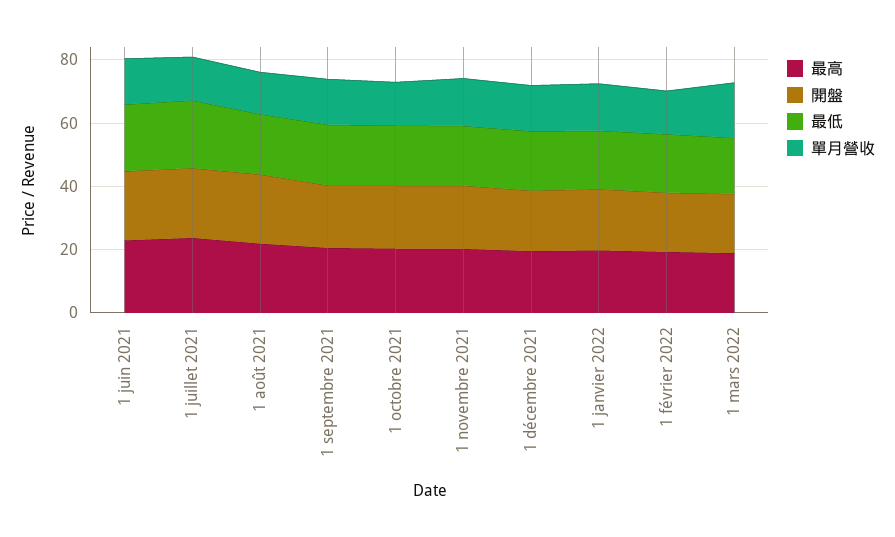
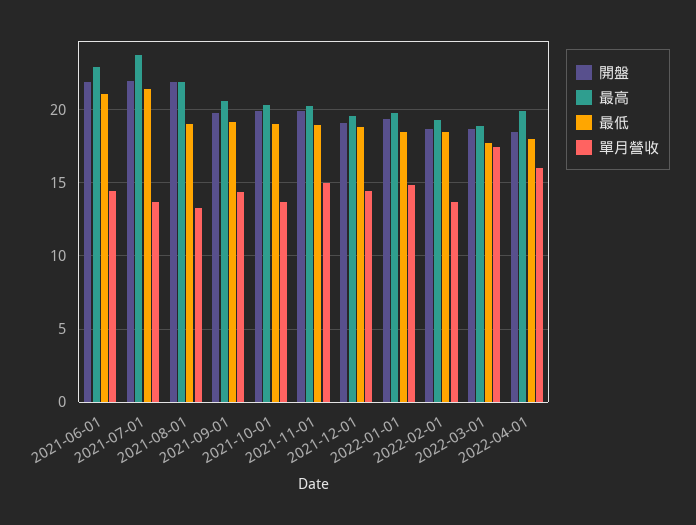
開盤, 2022-04-01: none -> 18.5
最高, 2022-04-01: none -> 20
最低, 2022-04-01: none -> 18
單月營收, 2022-04-01: none -> 16

